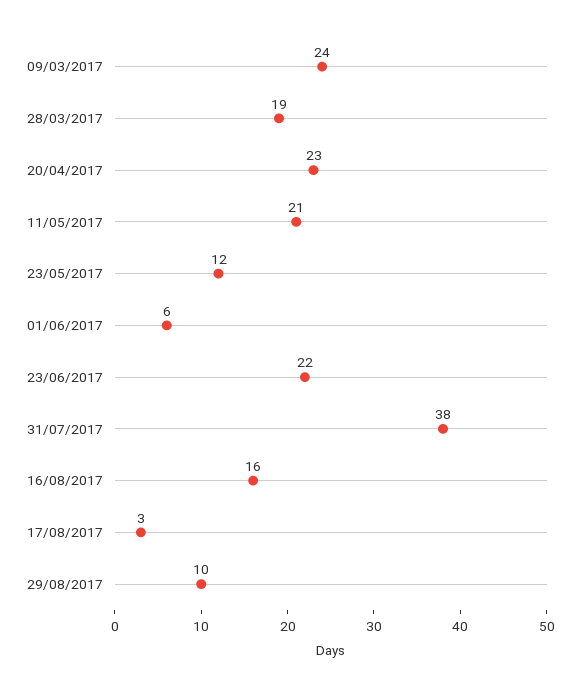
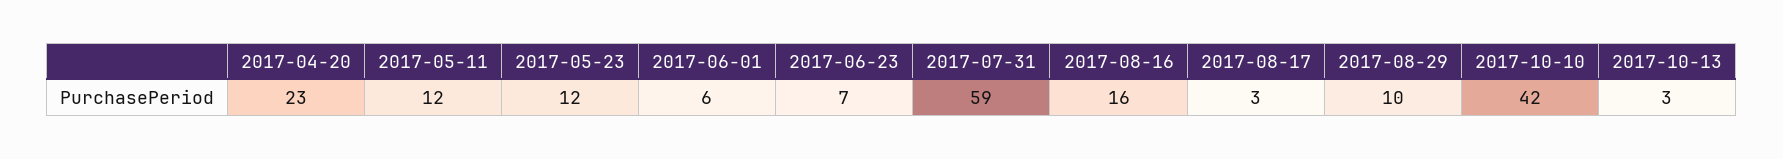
09/03/2017: 24 -> none
28/03/2017: 19 -> none
11/05/2017: 21 -> 12
23/06/2017: 22 -> 7
31/07/2017: 38 -> 59
2017-10-10: none -> 42
2017-10-13: none -> 3

